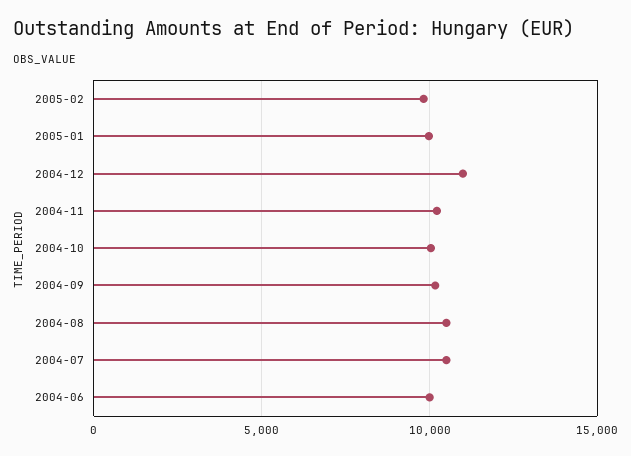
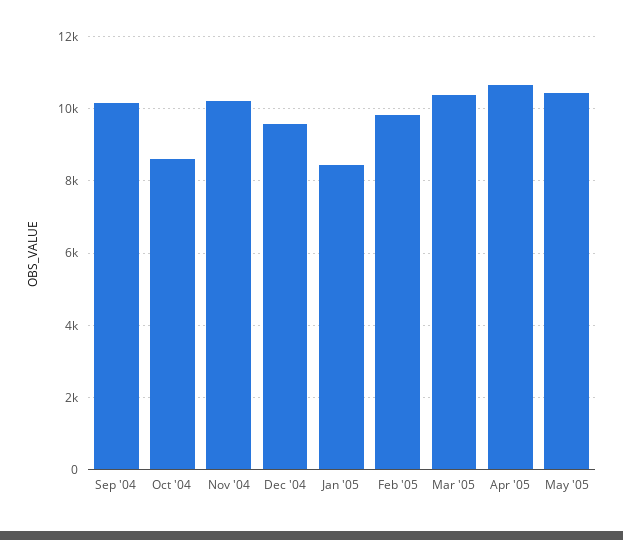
2005-01: 10000 -> 8400
2004-12: 11000 -> 9600
2004-10: 10000 -> 8600
2004-08: 10500 -> none
2004-07: 10500 -> none
2004-06: 10000 -> none
Mar '05: none -> 10400
Apr '05: none -> 10600
May '05: none -> 10400

